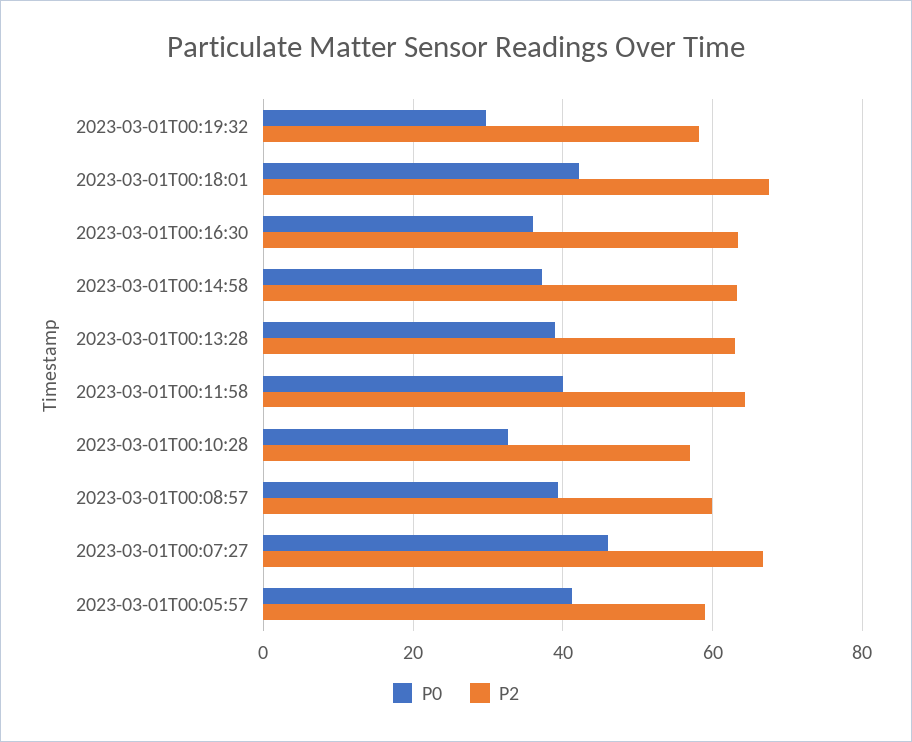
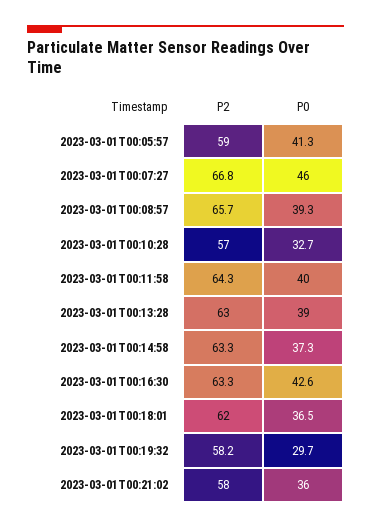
P0, 2023-03-01T00:18:01: 42 -> 36.5
P2, 2023-03-01T00:18:01: 68 -> 62
P0, 2023-03-01T00:16:30: 36 -> 42.6
P2, 2023-03-01T00:08:57: 60 -> 65.7
P2, 2023-03-01T00:21:02: none -> 58
P0, 2023-03-01T00:21:02: none -> 36

